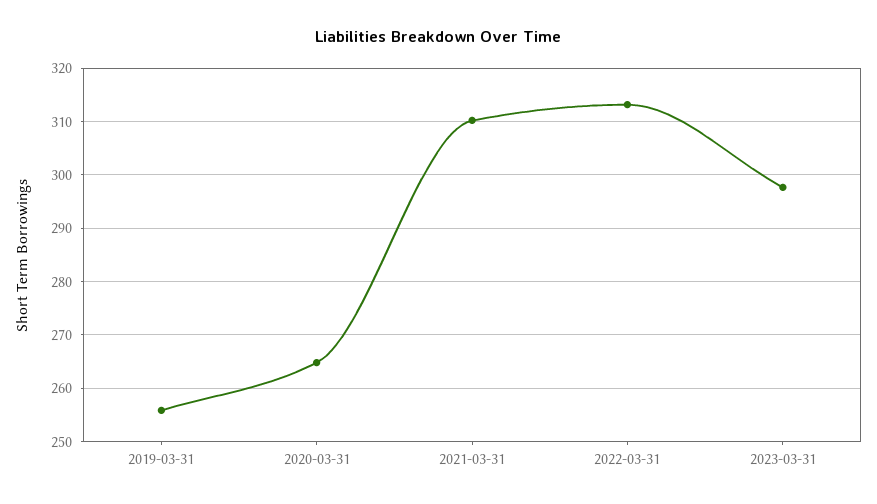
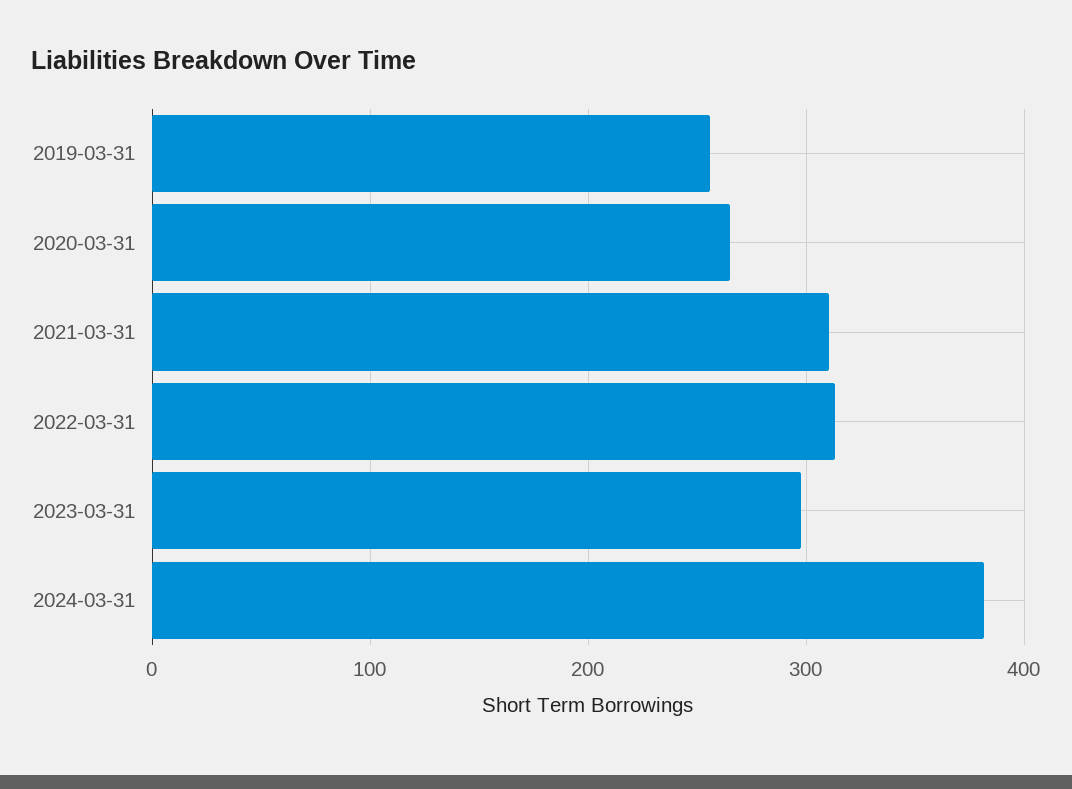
2024-03-31: none -> 380

